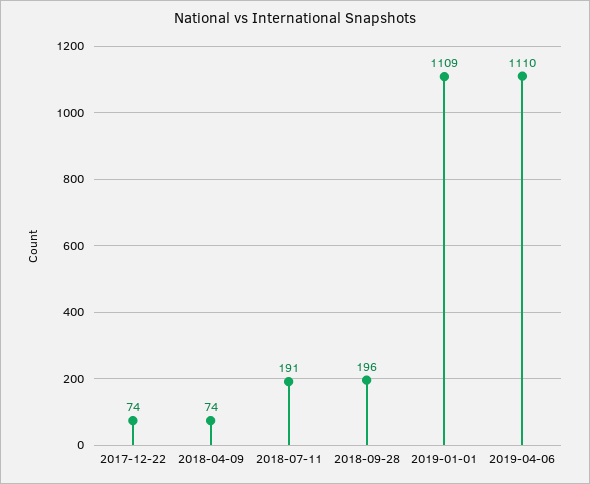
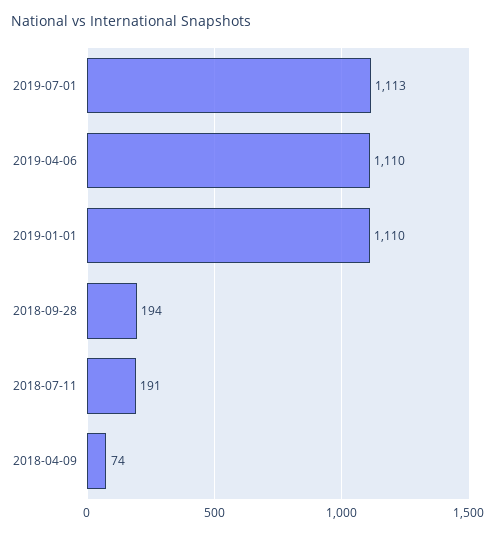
2017-12-22: 74 -> none
2018-09-28: 196 -> 194
2019-01-01: 1109 -> 1110
2019-07-01: none -> 1113

